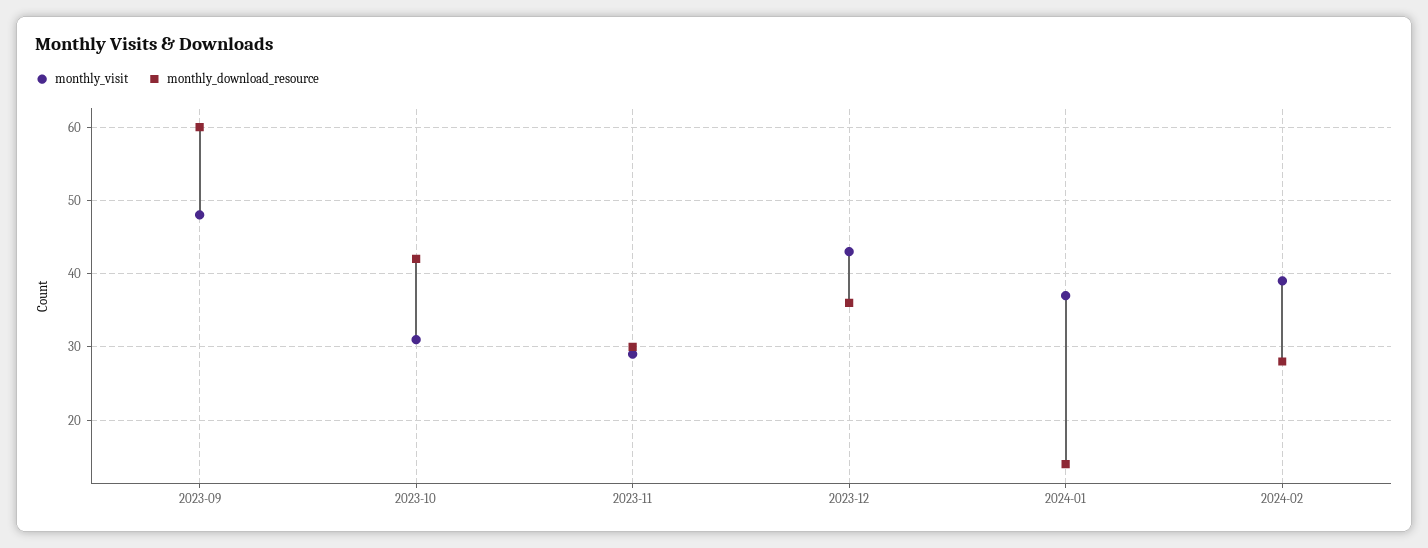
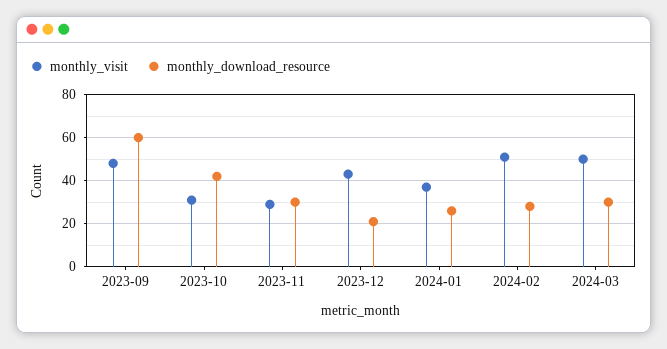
monthly_download_resource, 2023-12: 36 -> 20
monthly_download_resource, 2024-01: 14 -> 25
monthly_visit, 2024-02: 39 -> 50
monthly_visit, 2024-03: none -> 50
monthly_download_resource, 2024-03: none -> 30

